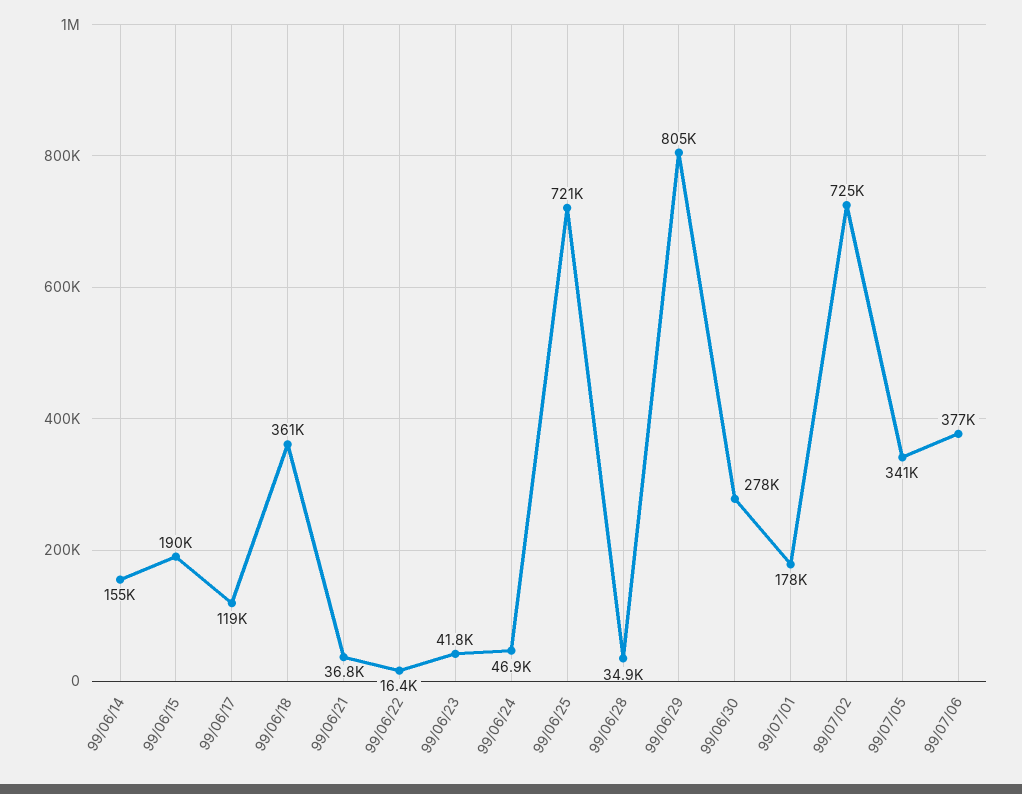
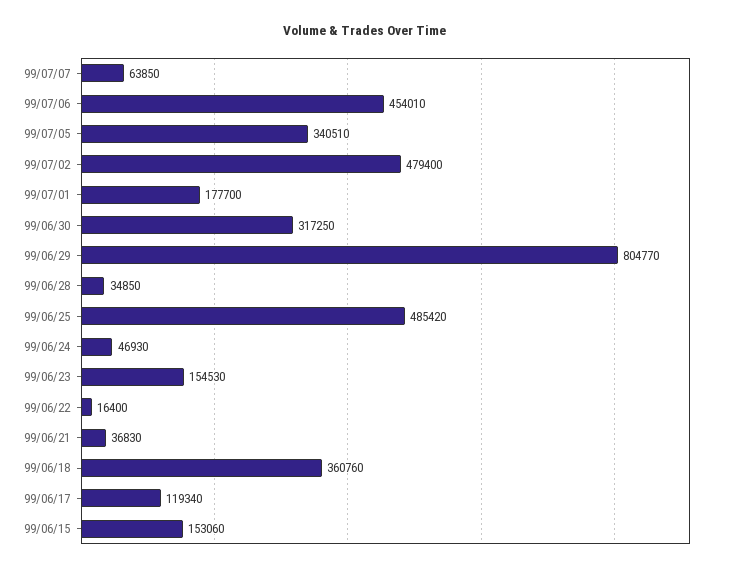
99/06/14: 155000 -> none
99/06/15: 190000 -> 153060
99/06/23: 41800 -> 154530
99/06/25: 721000 -> 485420
99/06/30: 278000 -> 317250
99/07/02: 725000 -> 479400
99/07/06: 377000 -> 454010
99/07/07: none -> 63850

